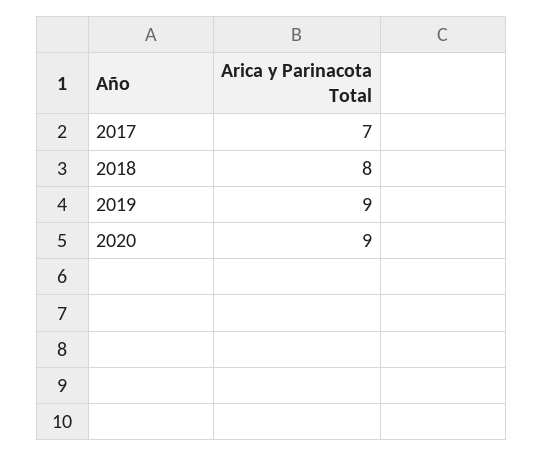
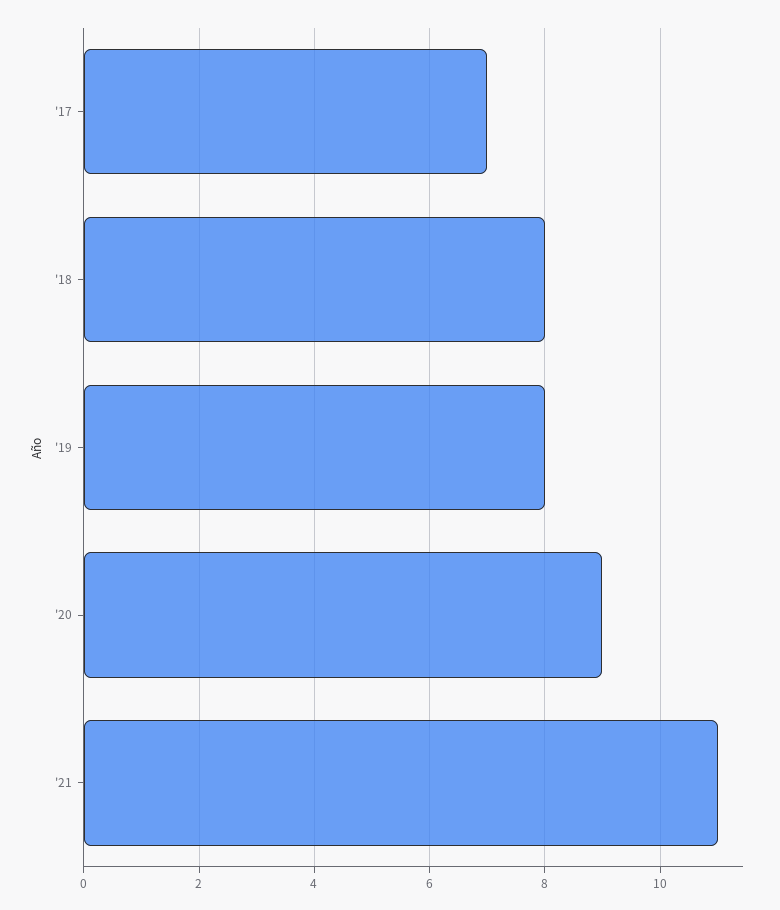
2019: 9 -> 8
'21: none -> 11

